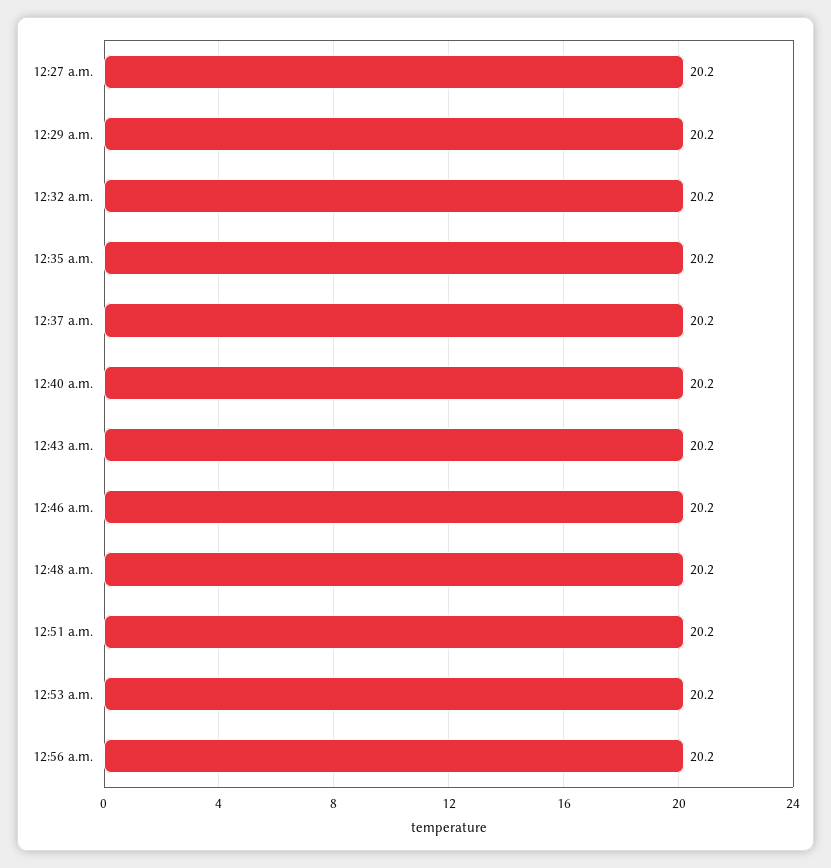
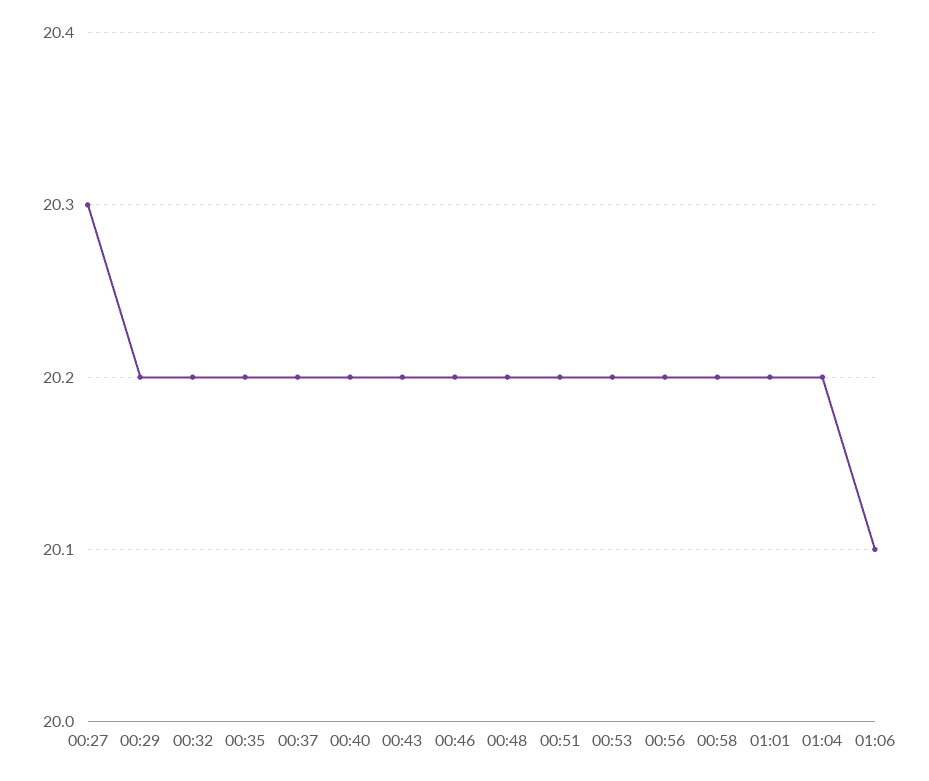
12:27 a.m.: 20.2 -> 20.3
00:58: none -> 20.2
01:01: none -> 20.2
01:04: none -> 20.2
01:06: none -> 20.1

